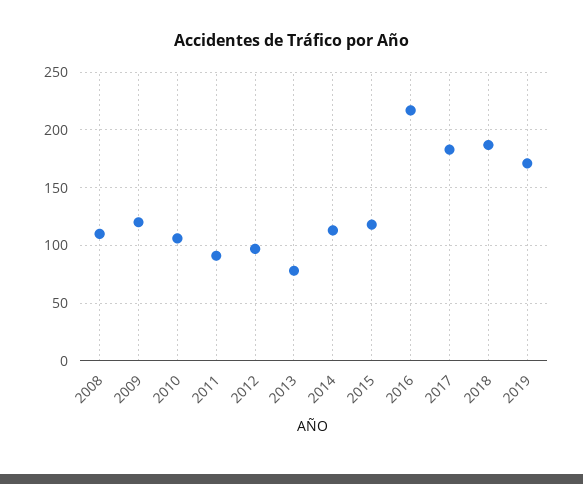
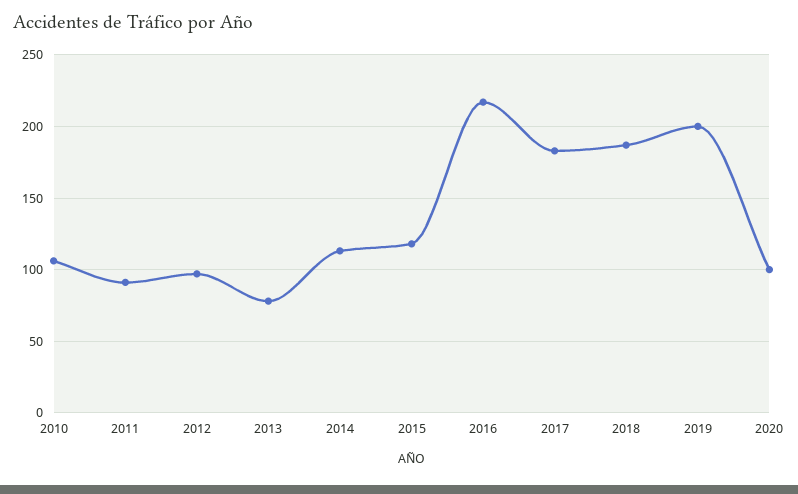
2008: 110 -> none
2009: 120 -> none
2019: 170 -> 200
2020: none -> 100

